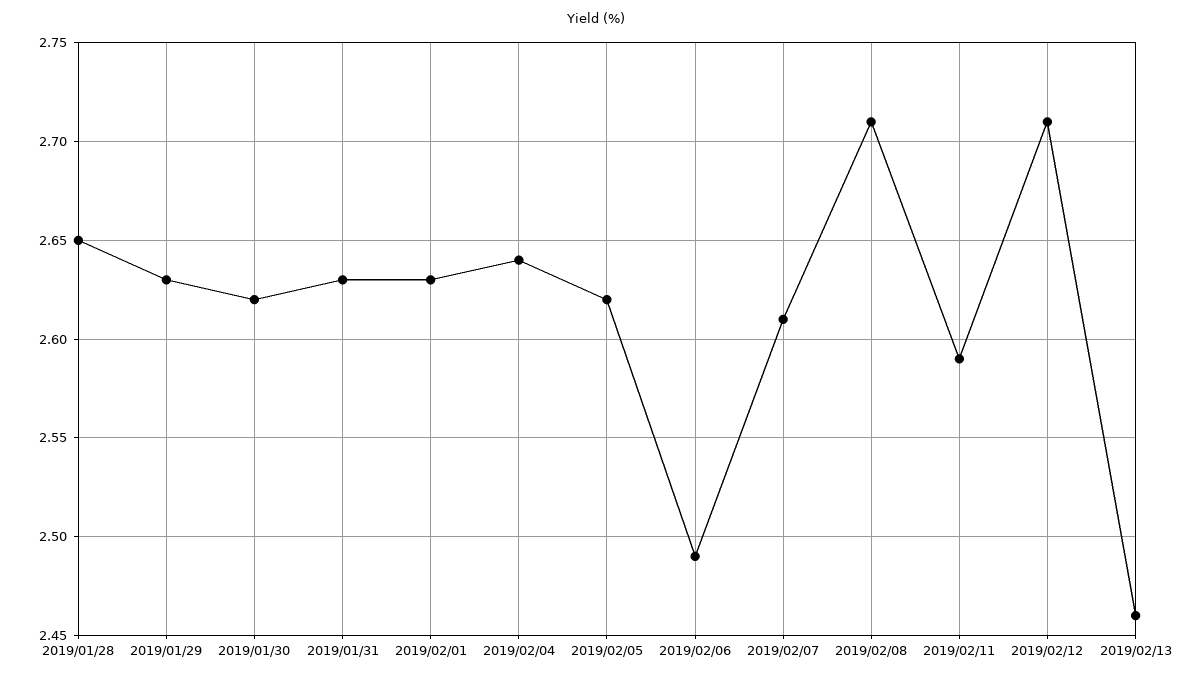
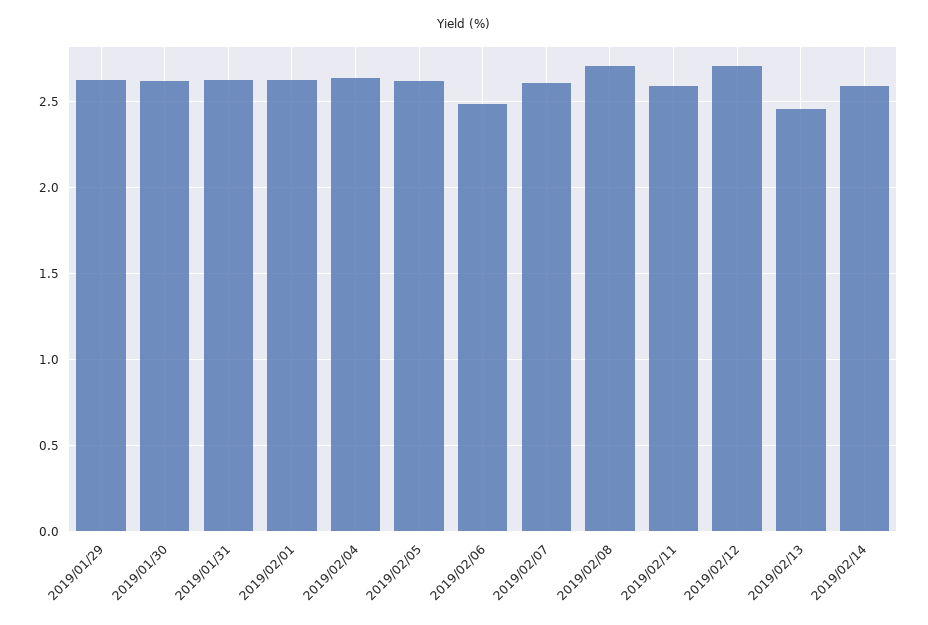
2019/01/28: 2.65 -> none
2019/02/14: none -> 2.6

